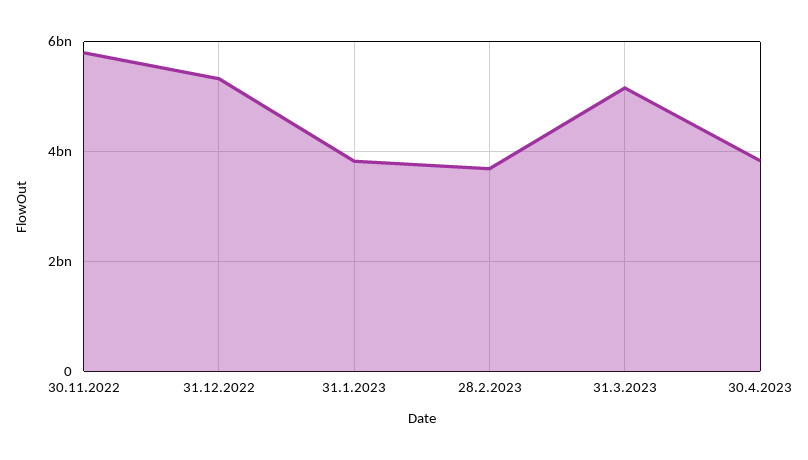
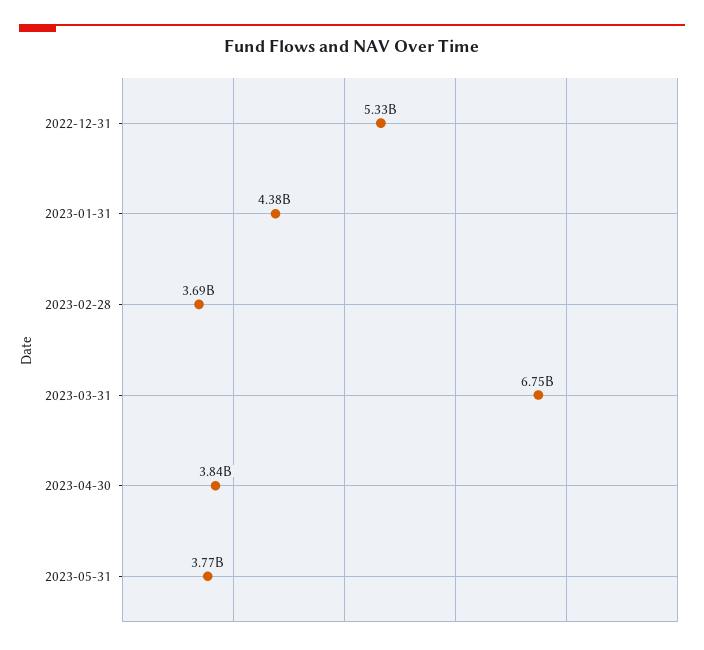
30.11.2022: 5800000000 -> none
31.1.2023: 3800000000 -> 4380000000
31.3.2023: 5200000000 -> 6750000000
2023-05-31: none -> 3770000000

